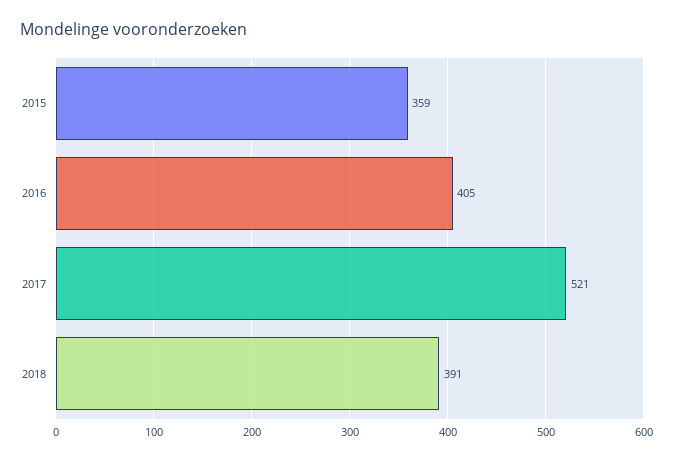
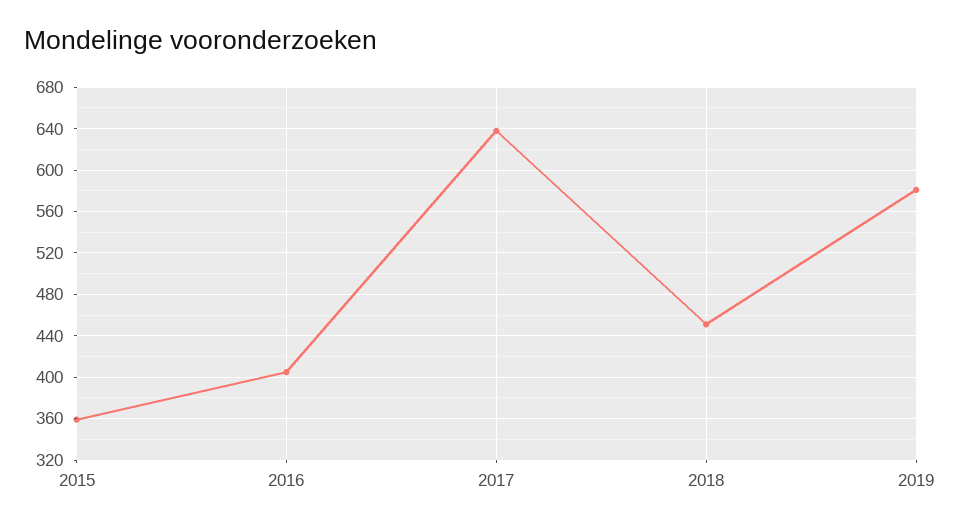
2017: 521 -> 640
2018: 391 -> 450
2019: none -> 580

